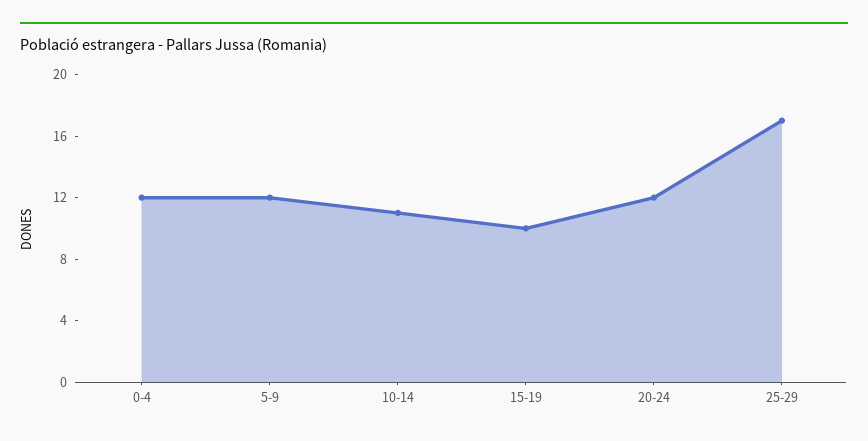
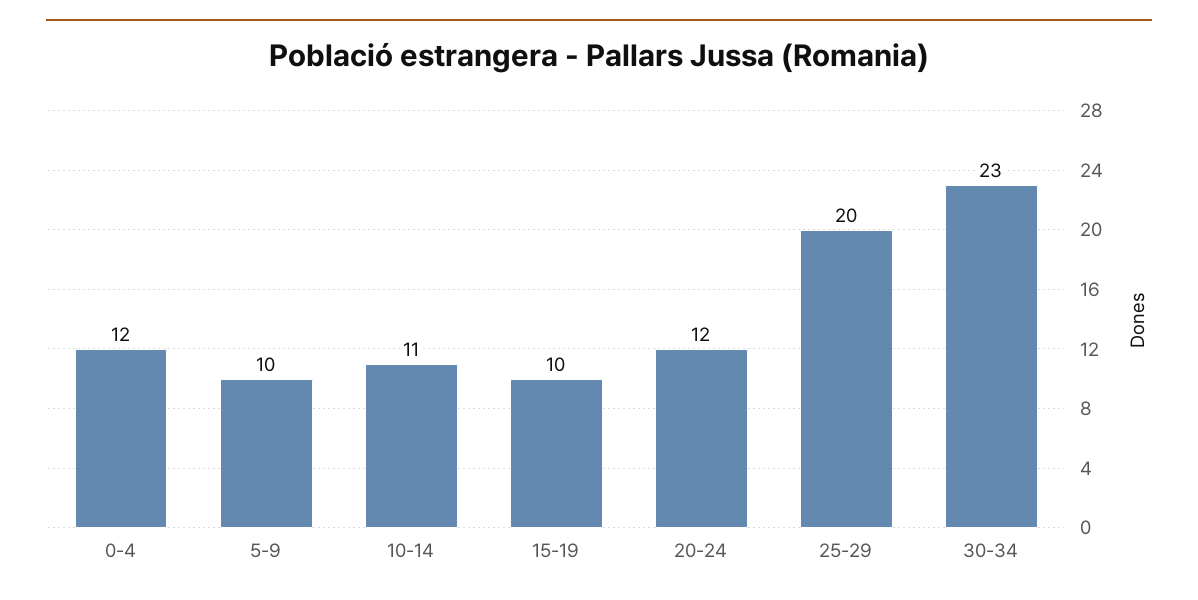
5-9: 12 -> 10
25-29: 17 -> 20
30-34: none -> 23

